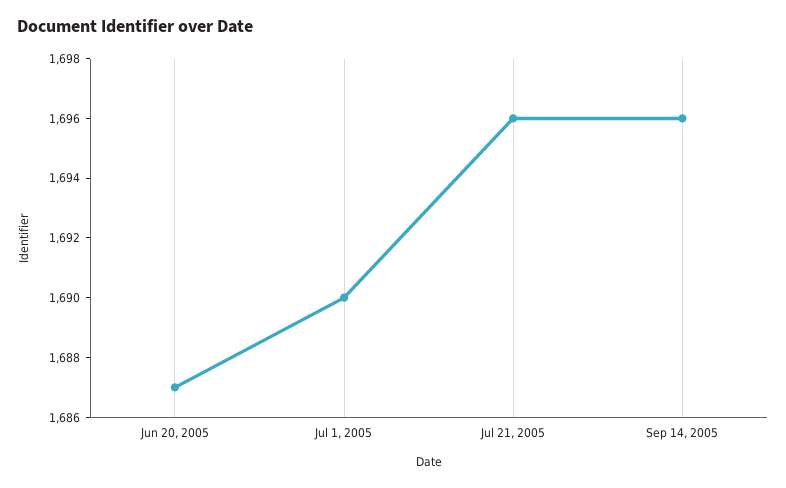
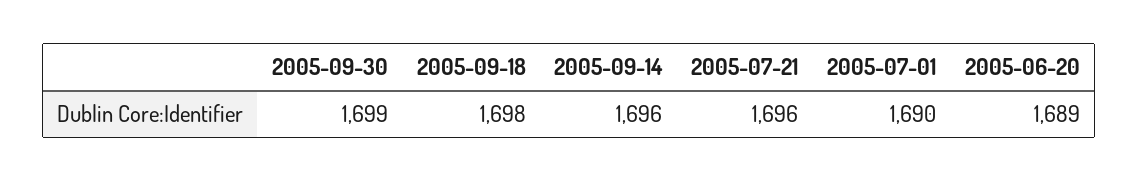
Jun 20, 2005: 1687 -> 1689
2005-09-30: none -> 1699
2005-09-18: none -> 1698

